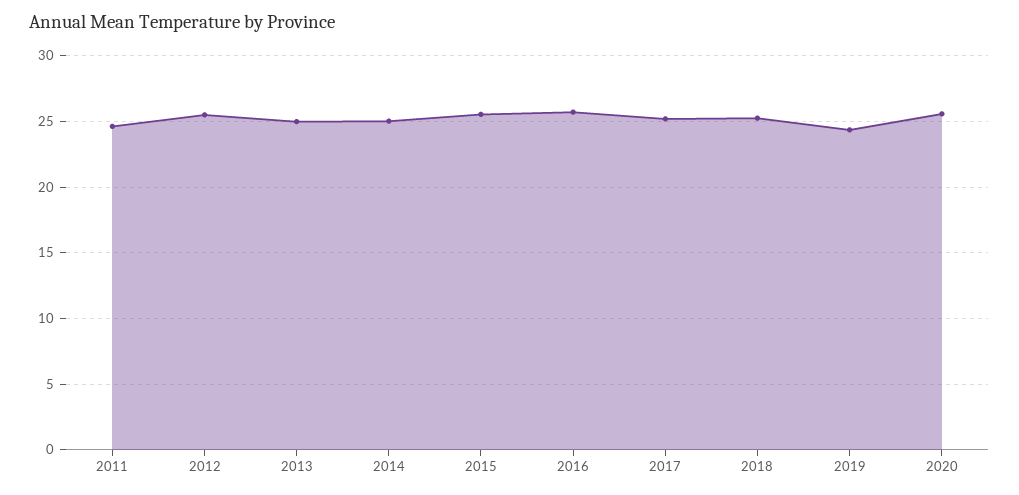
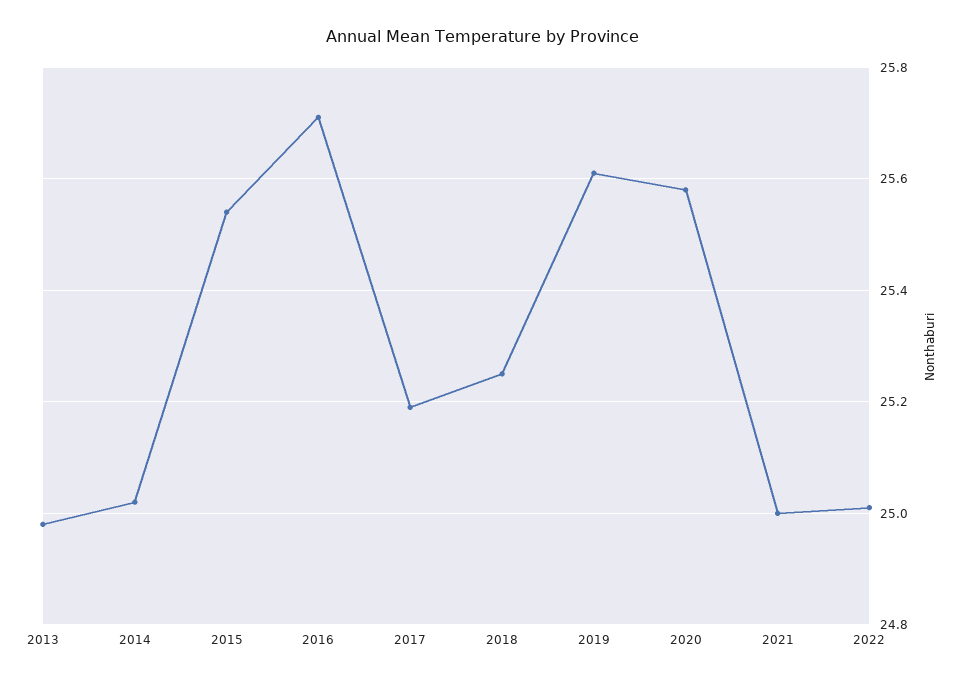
2011: 24.5 -> none
2012: 25.5 -> none
2019: 24.5 -> 25.6
2021: none -> 25
2022: none -> 25

